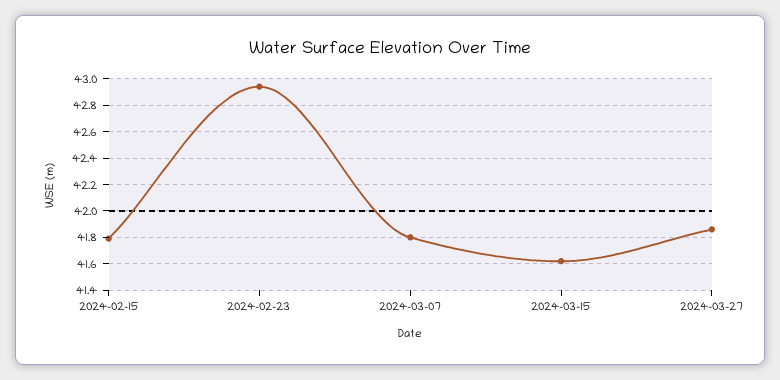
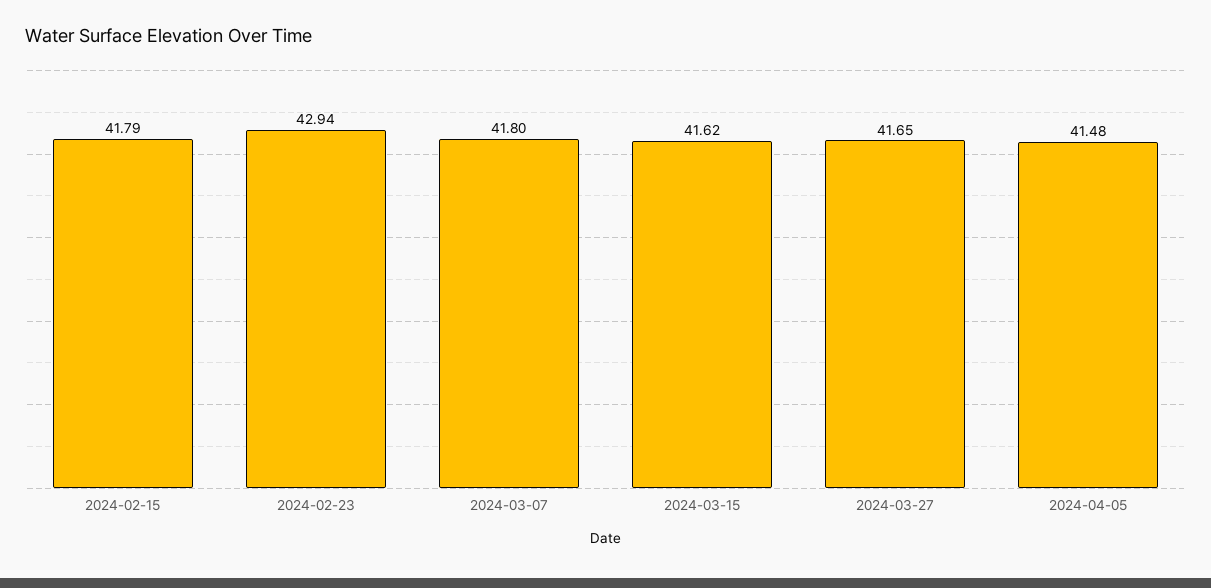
2024-03-27: 41.85 -> 41.65
2024-04-05: none -> 41.48

